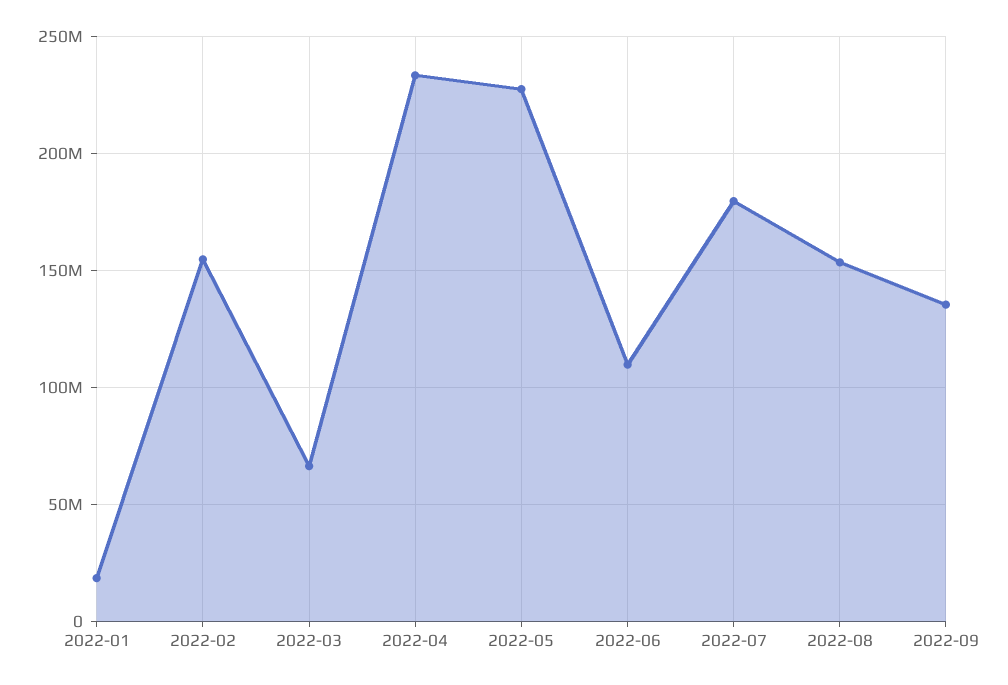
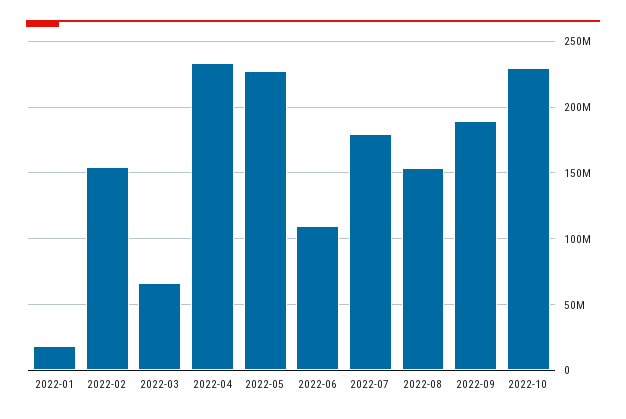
2022-09: 135000000 -> 190000000
2022-10: none -> 230000000

